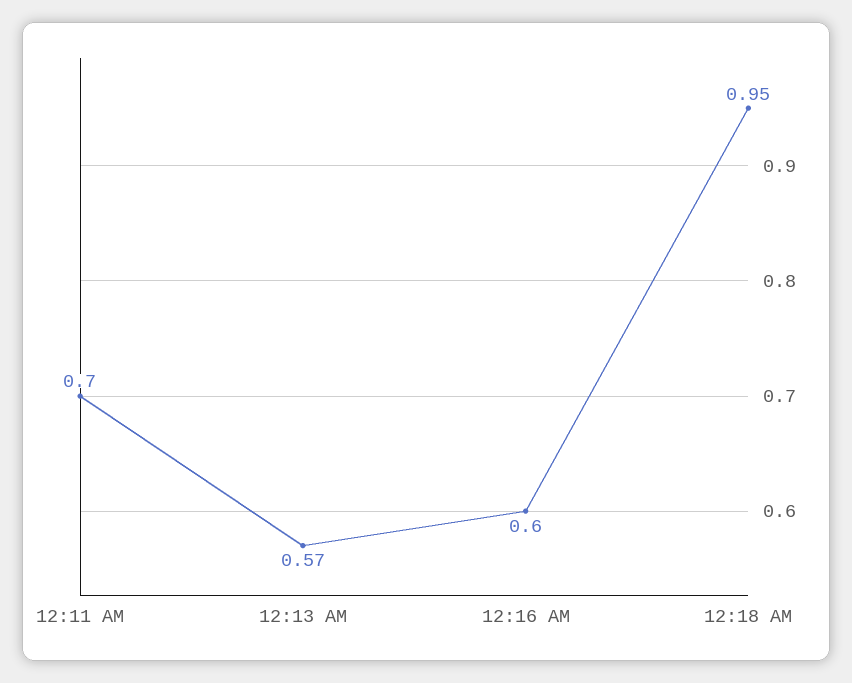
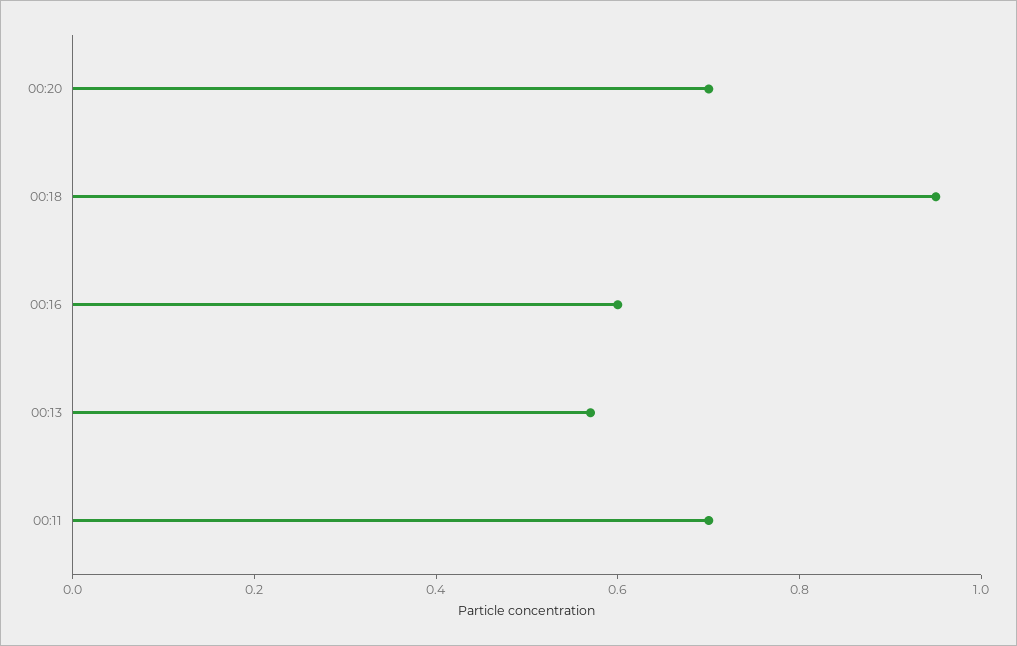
00:20: none -> 0.7

